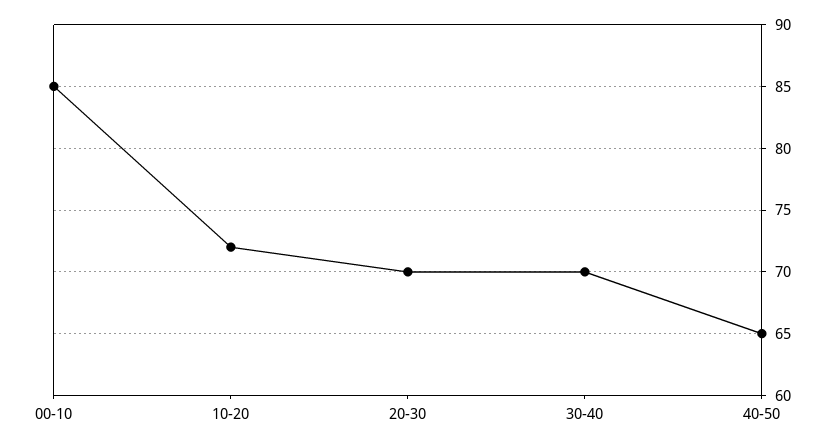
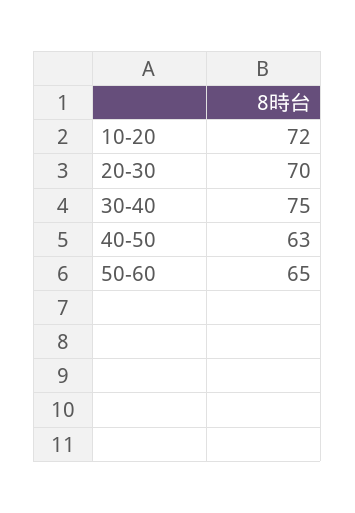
00-10: 85 -> none
30-40: 70 -> 75
40-50: 65 -> 63
50-60: none -> 65

